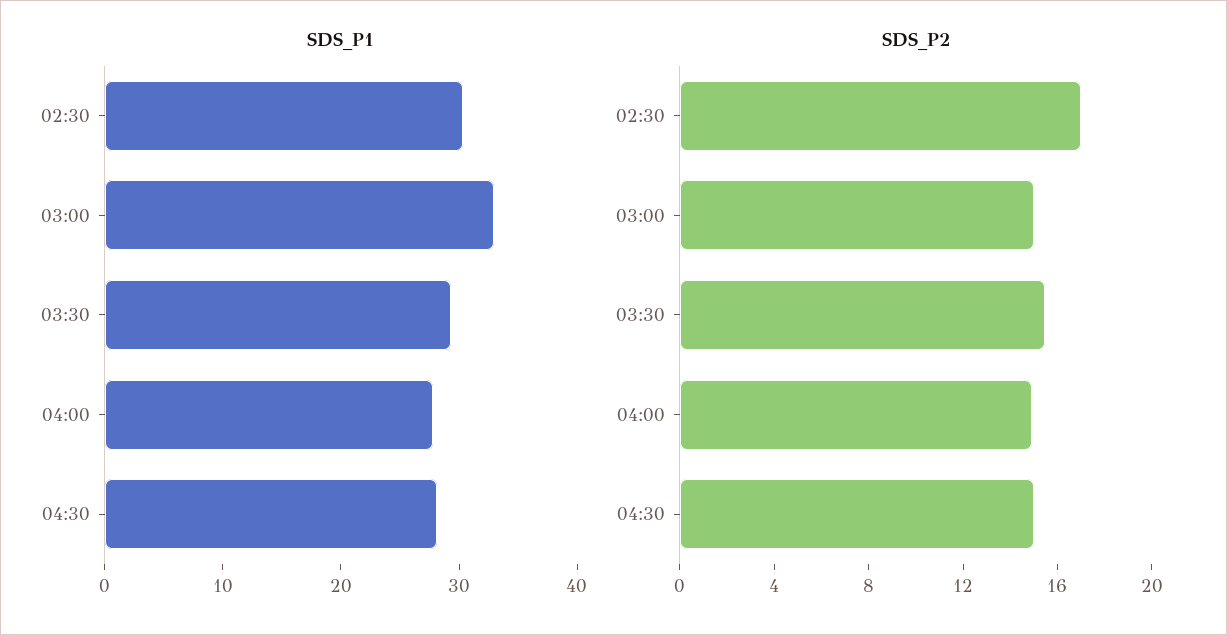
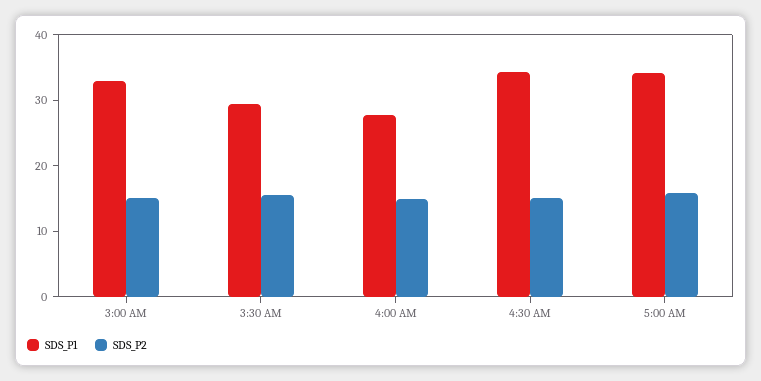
SDS_P1, 02:30: 30 -> none
SDS_P1, 04:30: 28 -> 34
SDS_P2, 02:30: 17 -> none
SDS_P1, 5:00 AM: none -> 34
SDS_P2, 5:00 AM: none -> 16

